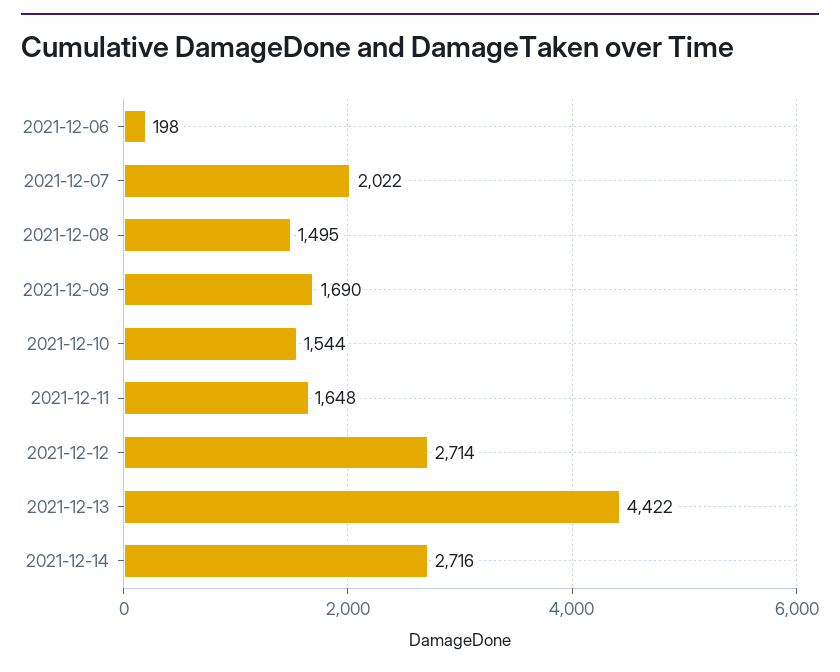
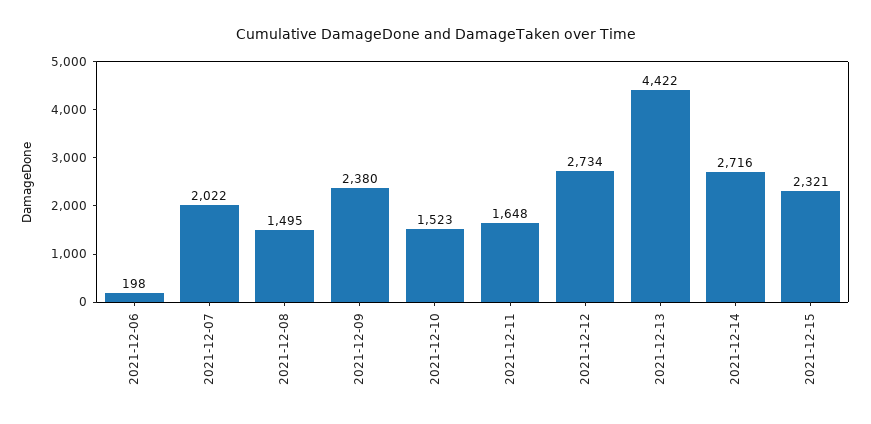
2021-12-09: 1690 -> 2380
2021-12-10: 1544 -> 1523
2021-12-12: 2714 -> 2734
2021-12-15: none -> 2321

